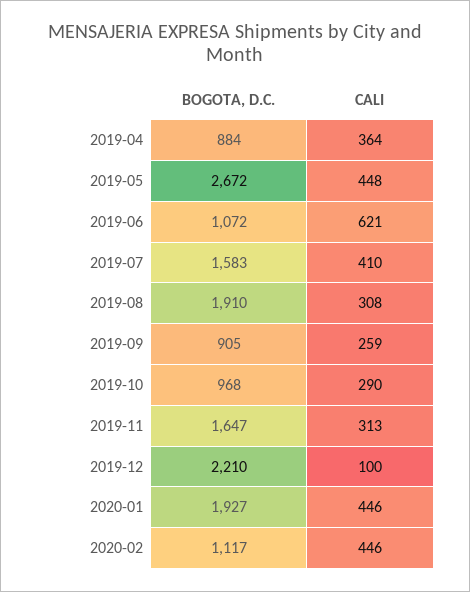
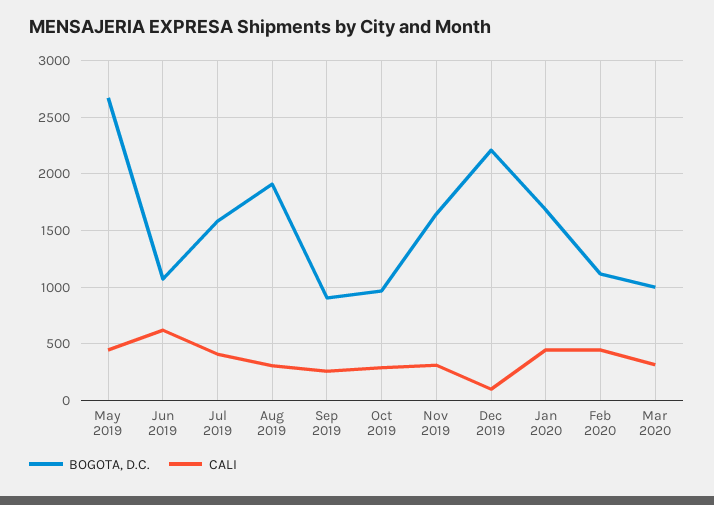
BOGOTA, D.C., 2019-04: 884 -> none
CALI, 2019-04: 364 -> none
BOGOTA, D.C., 2020-01: 1927 -> 1700
BOGOTA, D.C., Mar 2020: none -> 1000
CALI, Mar 2020: none -> 300

